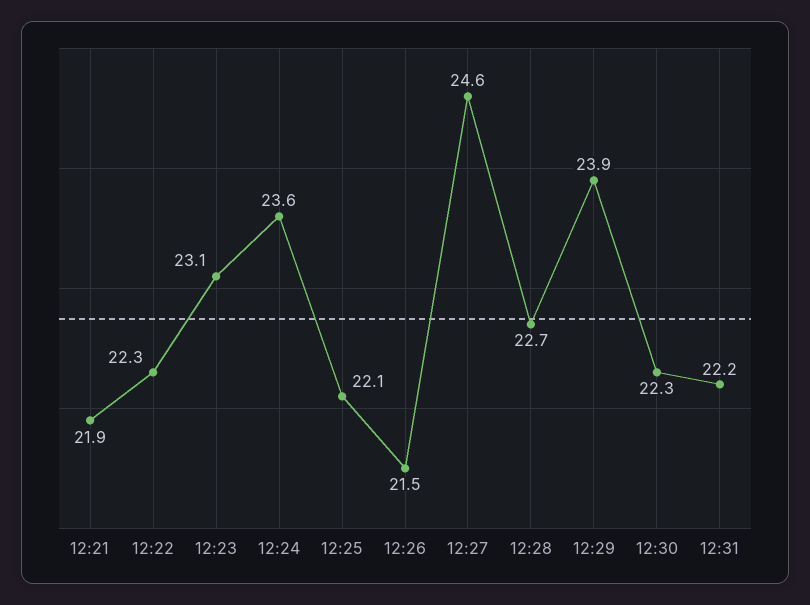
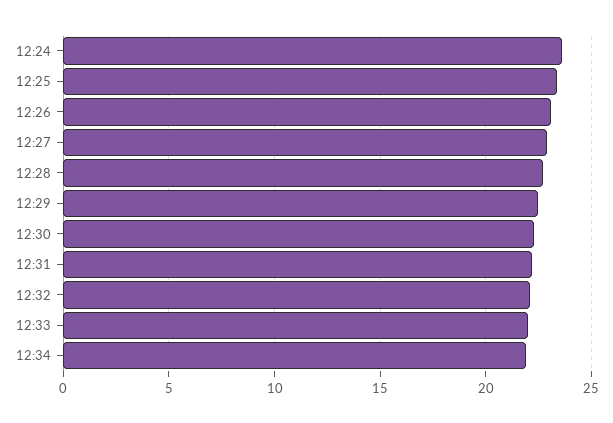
12:21: 21.9 -> none
12:22: 22.3 -> none
12:23: 23.1 -> none
12:25: 22.1 -> 23.5
12:26: 21.5 -> 23
12:27: 24.6 -> 23
12:29: 23.9 -> 22.5
12:32: none -> 22
12:33: none -> 22
12:34: none -> 22

